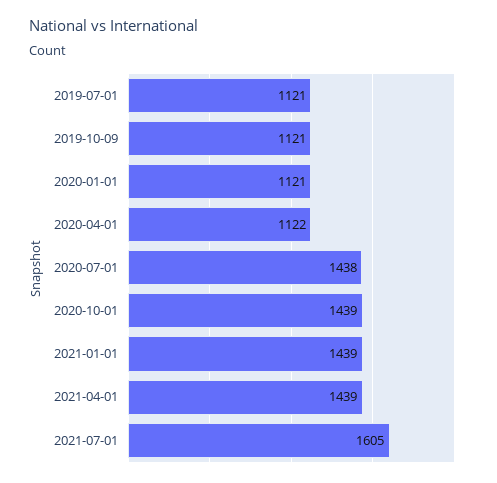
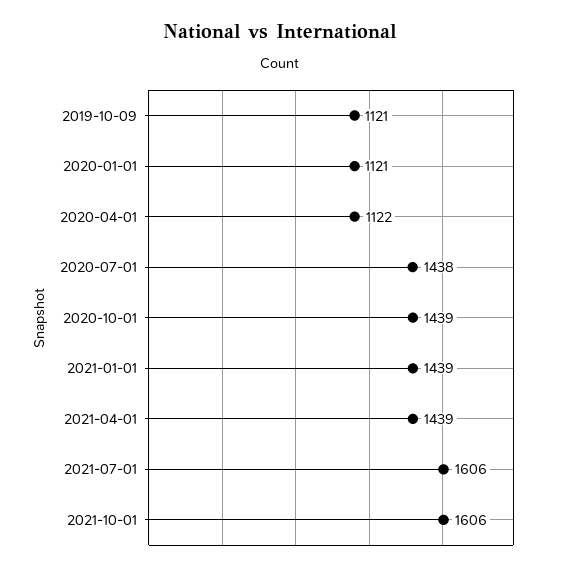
2019-07-01: 1121 -> none
2021-07-01: 1605 -> 1606
2021-10-01: none -> 1606

